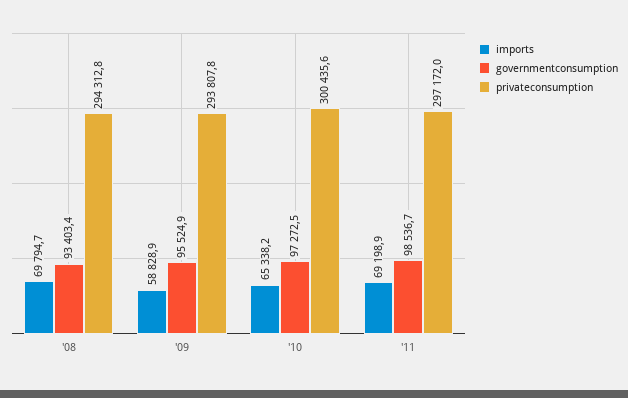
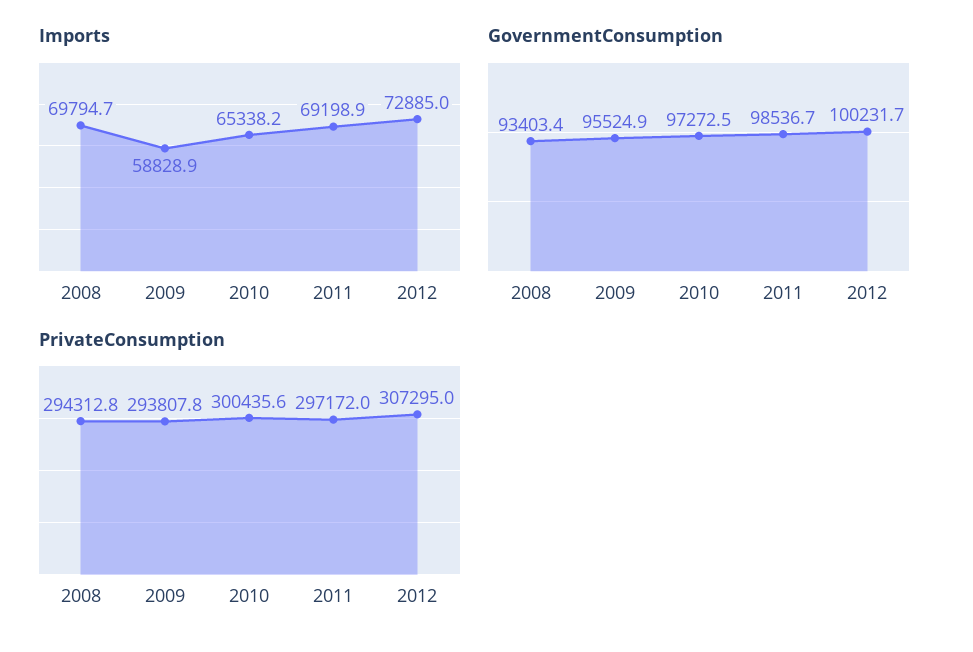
imports, 2012: none -> 72885
governmentconsumption, 2012: none -> 100231.7
privateconsumption, 2012: none -> 307295

